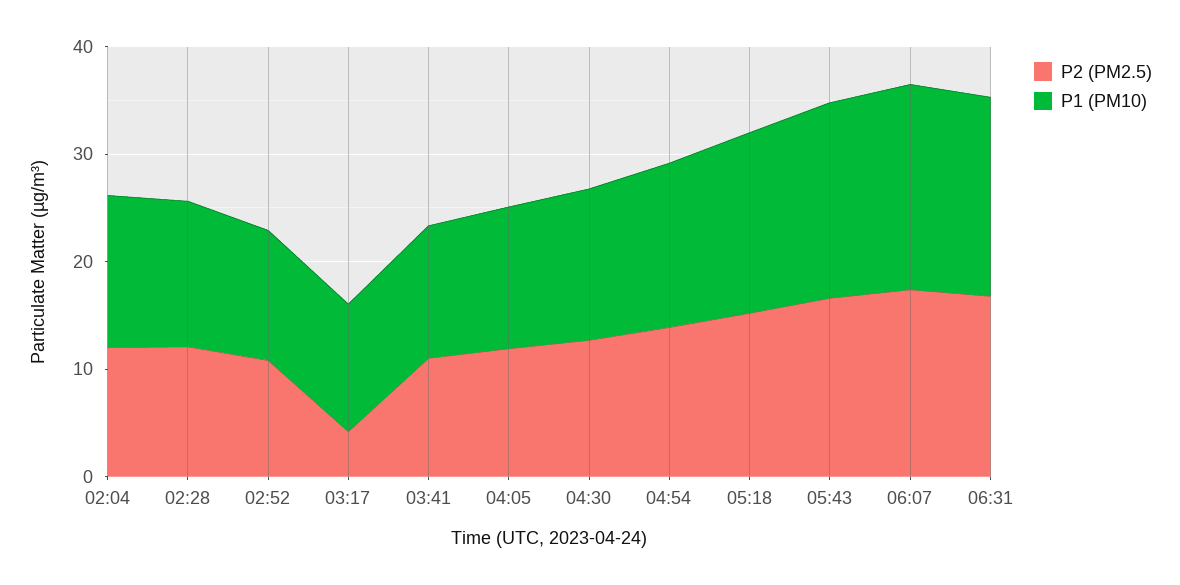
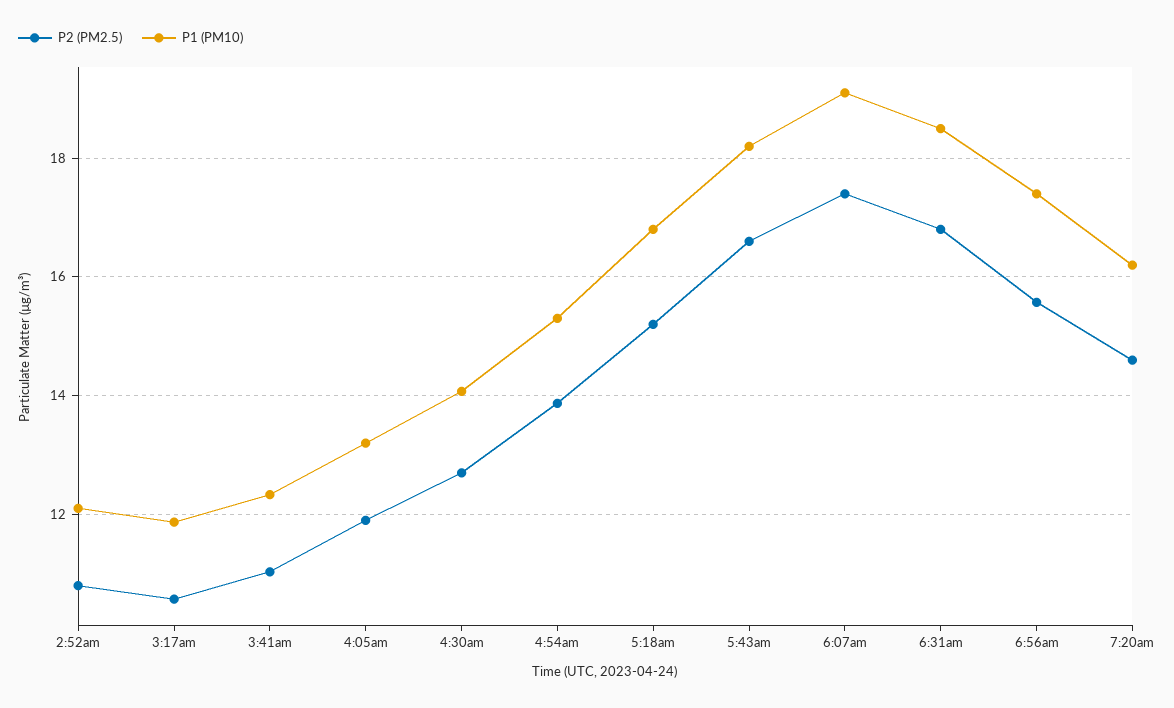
P2 (PM2.5), 02:04: 12 -> none
P1 (PM10), 02:04: 14 -> none
P2 (PM2.5), 02:28: 12 -> none
P1 (PM10), 02:28: 14 -> none
P2 (PM2.5), 03:17: 4 -> 10.6
P2 (PM2.5), 6:56am: none -> 15.6
P1 (PM10), 6:56am: none -> 17.4
P2 (PM2.5), 7:20am: none -> 14.6
P1 (PM10), 7:20am: none -> 16.2

